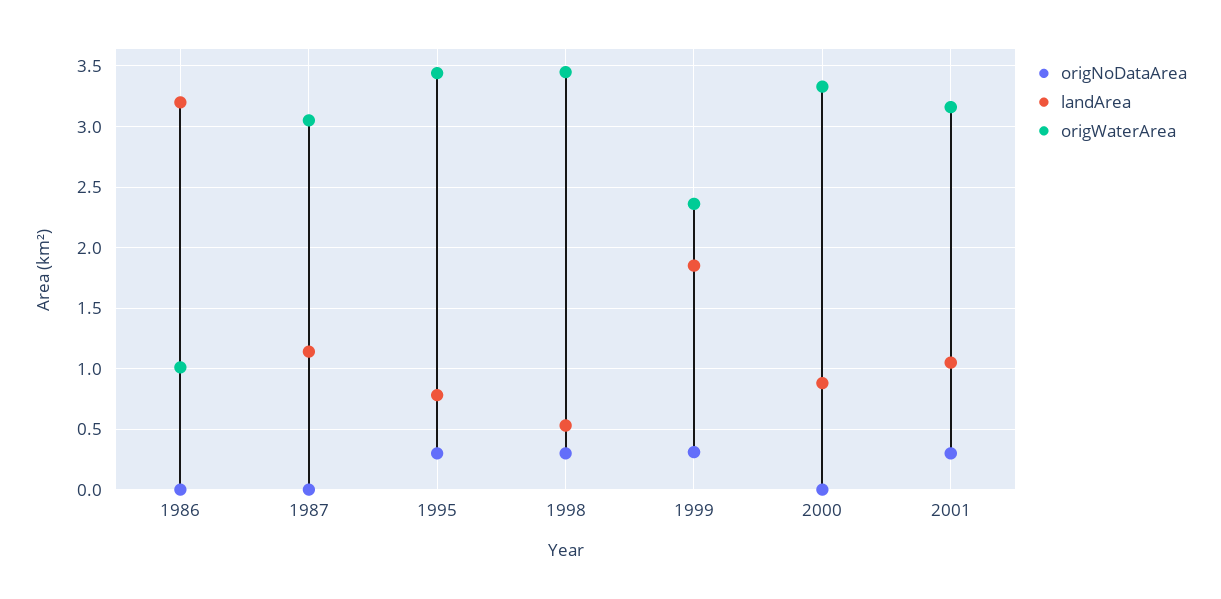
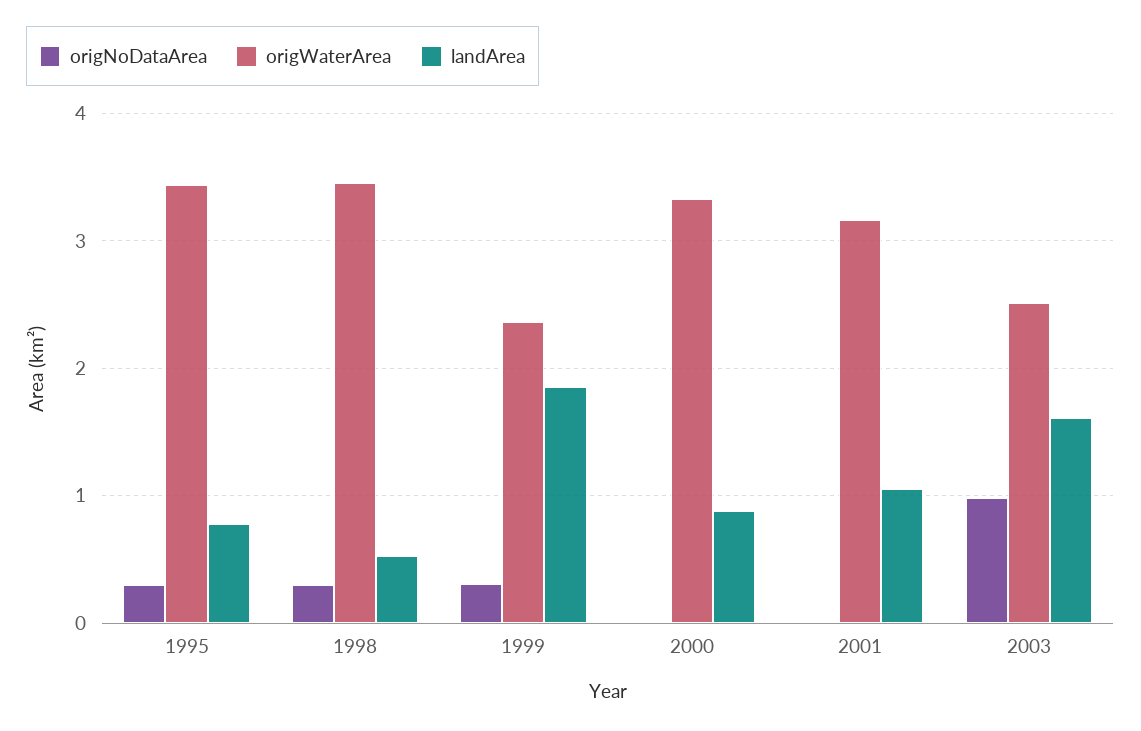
origNoDataArea, 1986: 0 -> none
landArea, 1986: 3.2 -> none
origWaterArea, 1986: 1 -> none
origNoDataArea, 1987: 0 -> none
landArea, 1987: 1.15 -> none
origWaterArea, 1987: 3.05 -> none
origNoDataArea, 2001: 0.3 -> 0
origNoDataArea, 2003: none -> 1
origWaterArea, 2003: none -> 2.5
landArea, 2003: none -> 1.6

